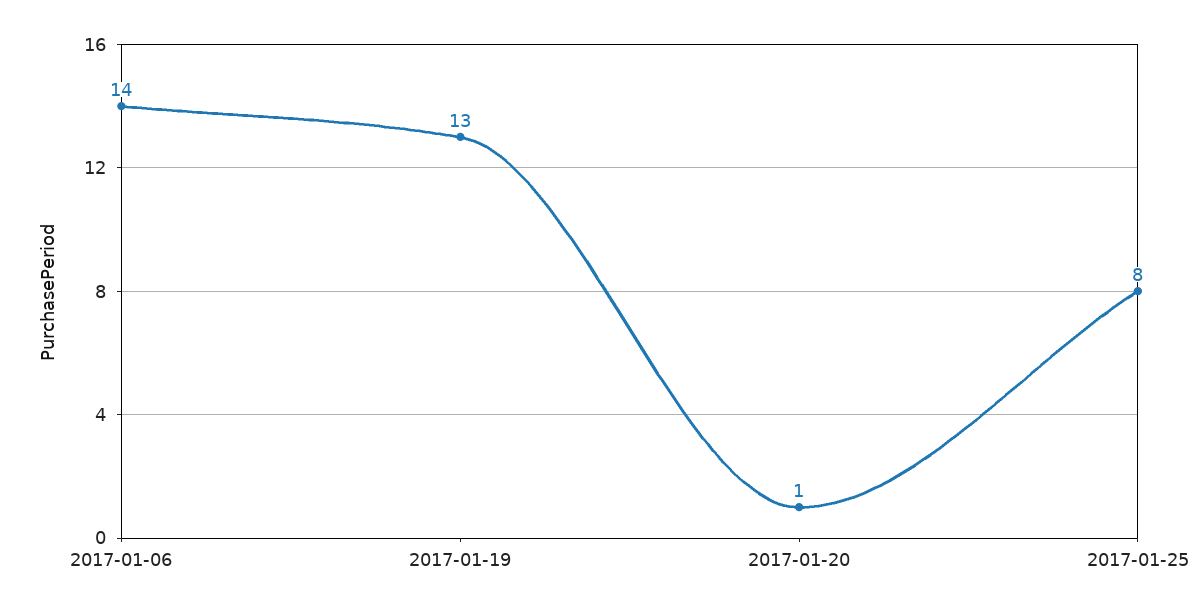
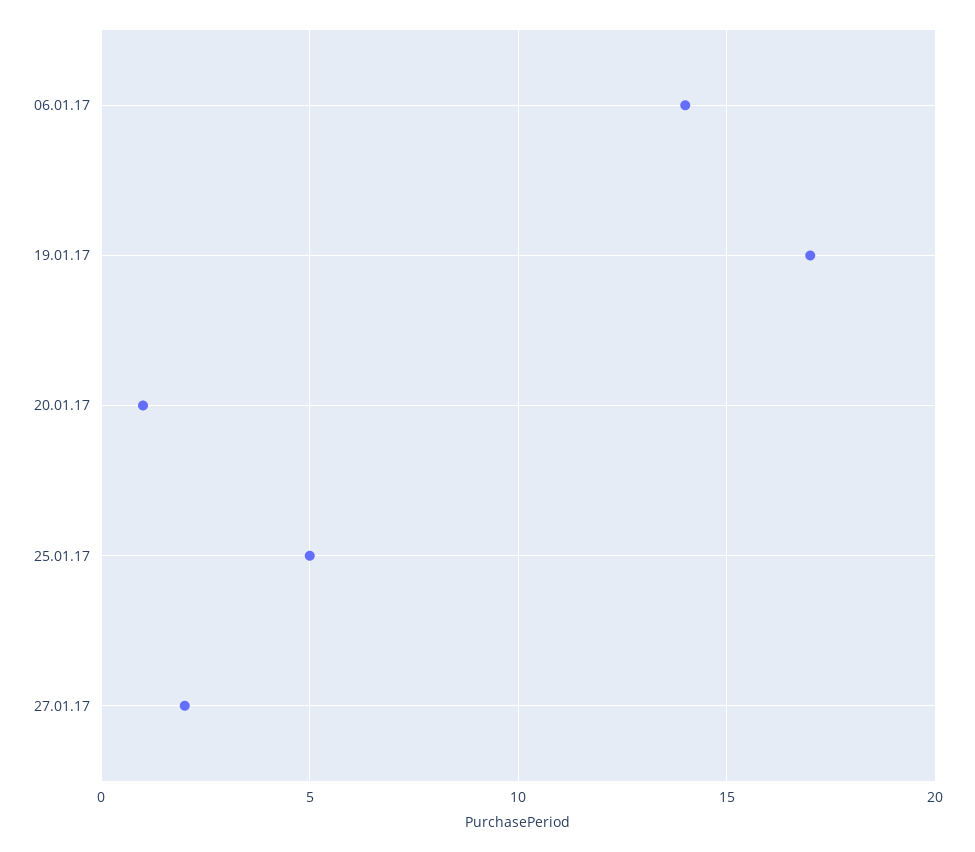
2017-01-19: 13 -> 17
2017-01-25: 8 -> 5
27.01.17: none -> 2

